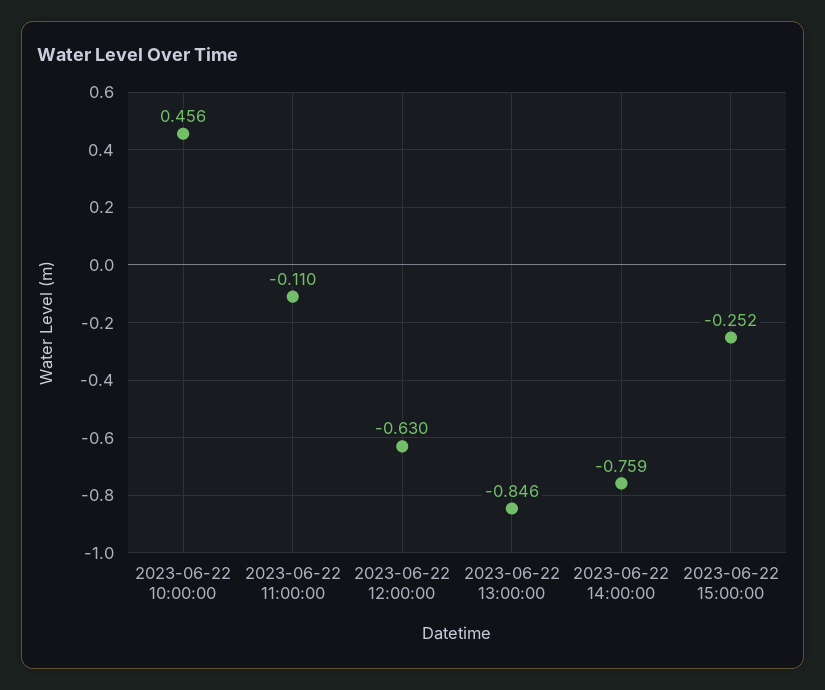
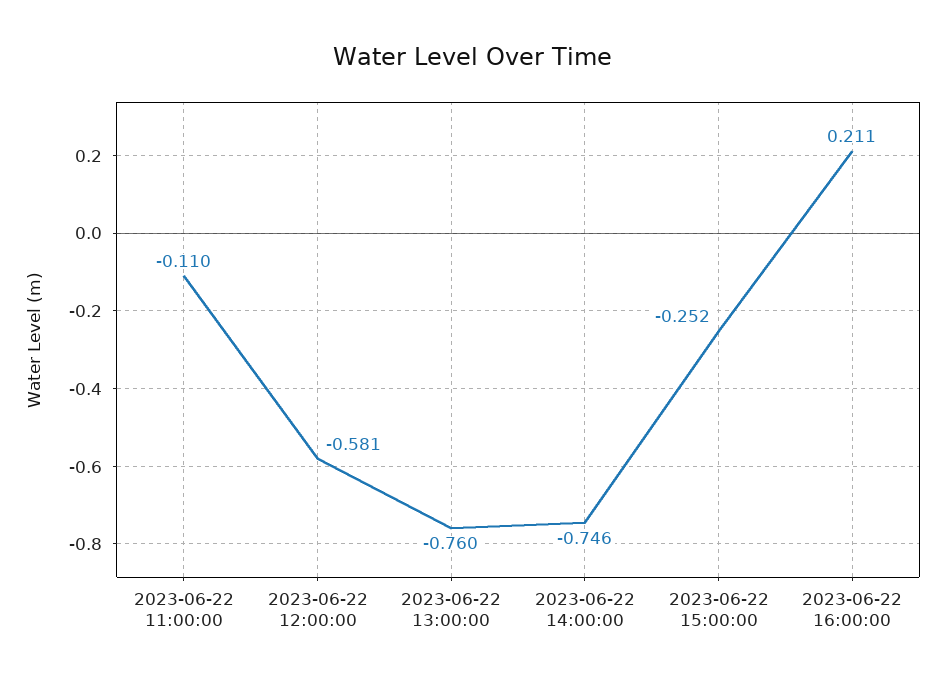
2023-06-22 10:00:00: 0.456 -> none
2023-06-22 12:00:00: -0.63 -> -0.581
2023-06-22 13:00:00: -0.846 -> -0.76
2023-06-22 14:00:00: -0.759 -> -0.746
2023-06-22 16:00:00: none -> 0.211

